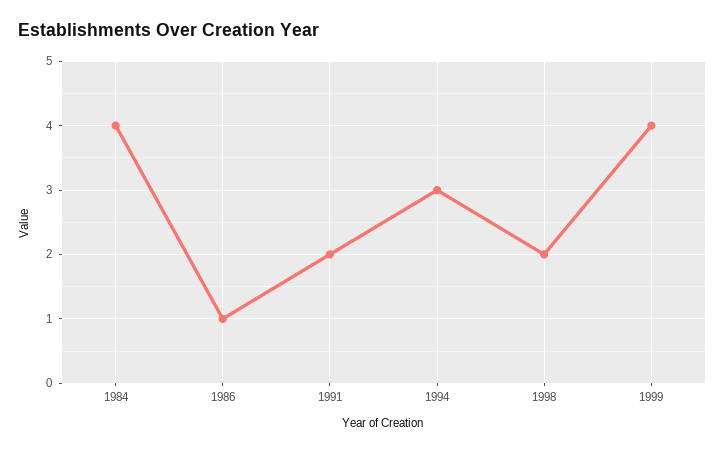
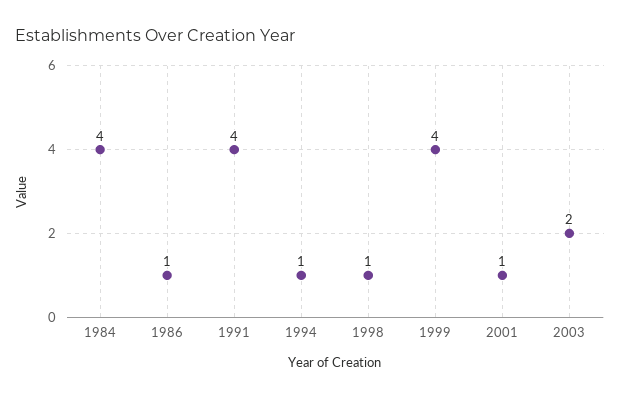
1991: 2 -> 4
1994: 3 -> 1
1998: 2 -> 1
2001: none -> 1
2003: none -> 2

